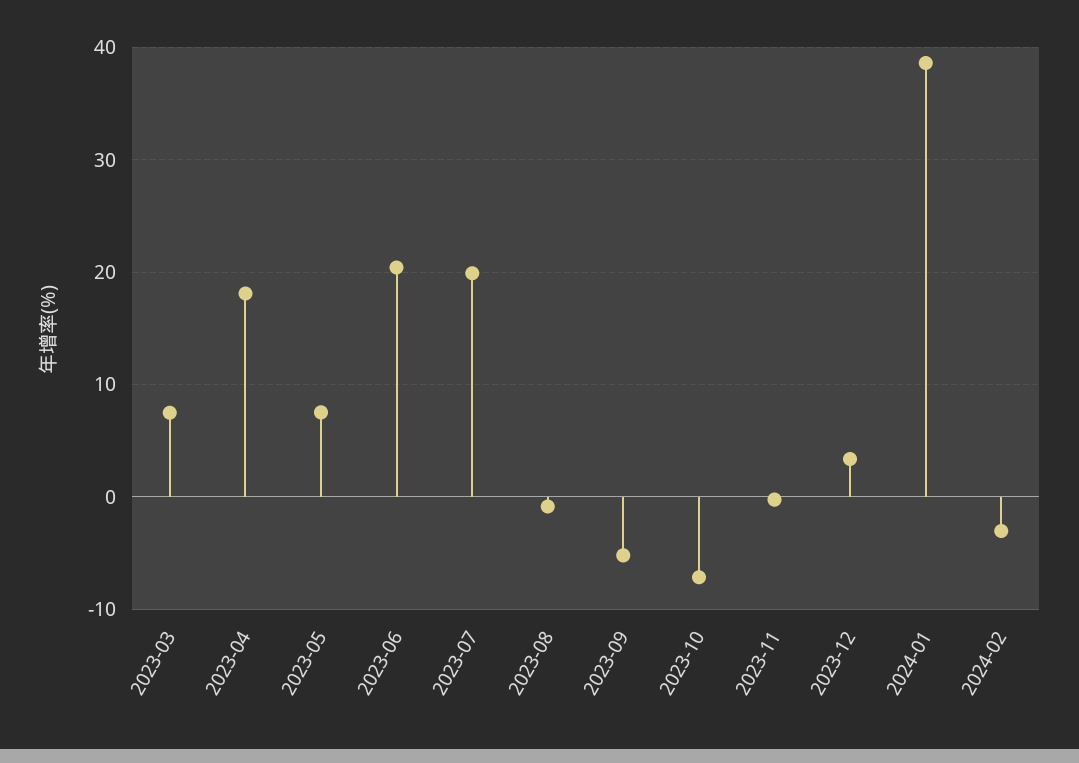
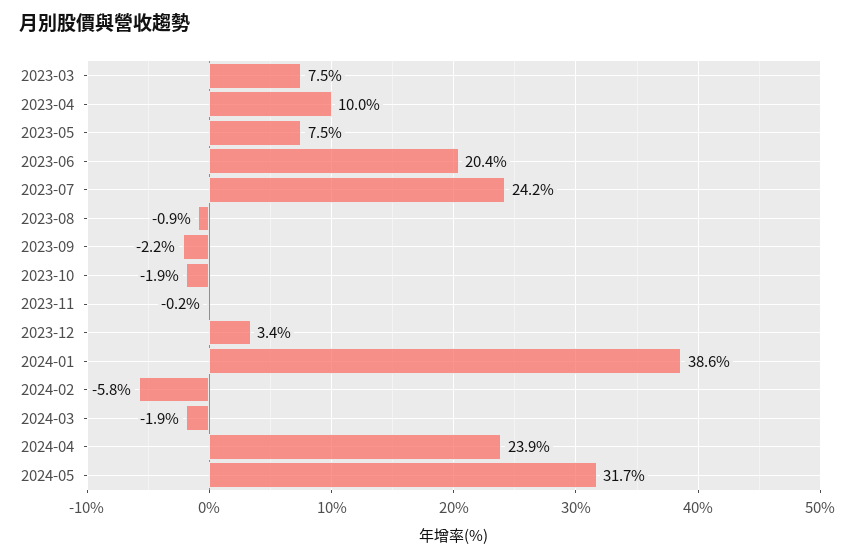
2023-04: 18 -> 10
2023-07: 20 -> 24.2
2023-09: -5 -> -2.2
2023-10: -7 -> -1.9
2024-02: -3 -> -5.8
2024-03: none -> -1.9
2024-04: none -> 23.9
2024-05: none -> 31.7

